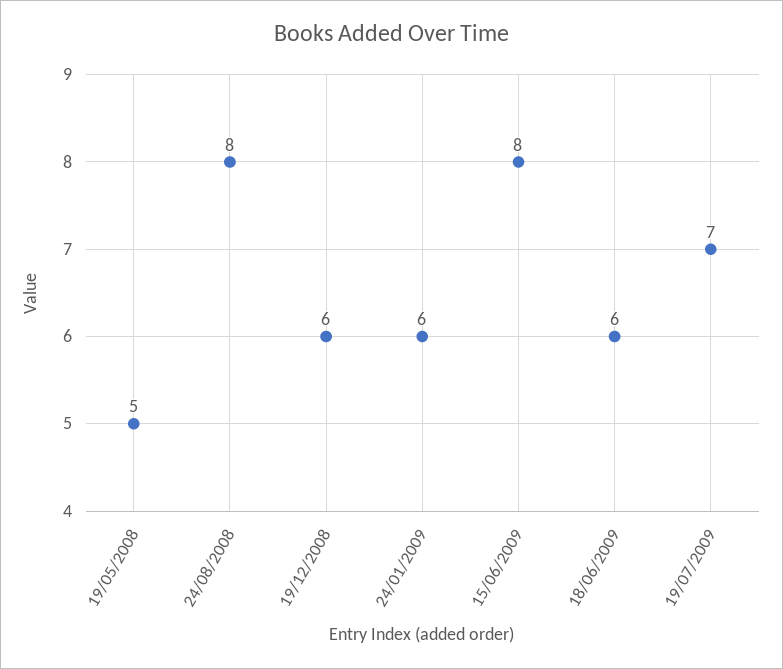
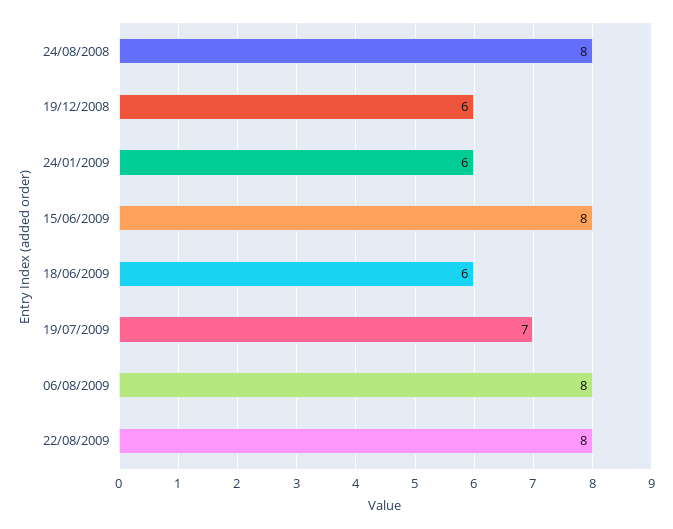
19/05/2008: 5 -> none
06/08/2009: none -> 8
22/08/2009: none -> 8

